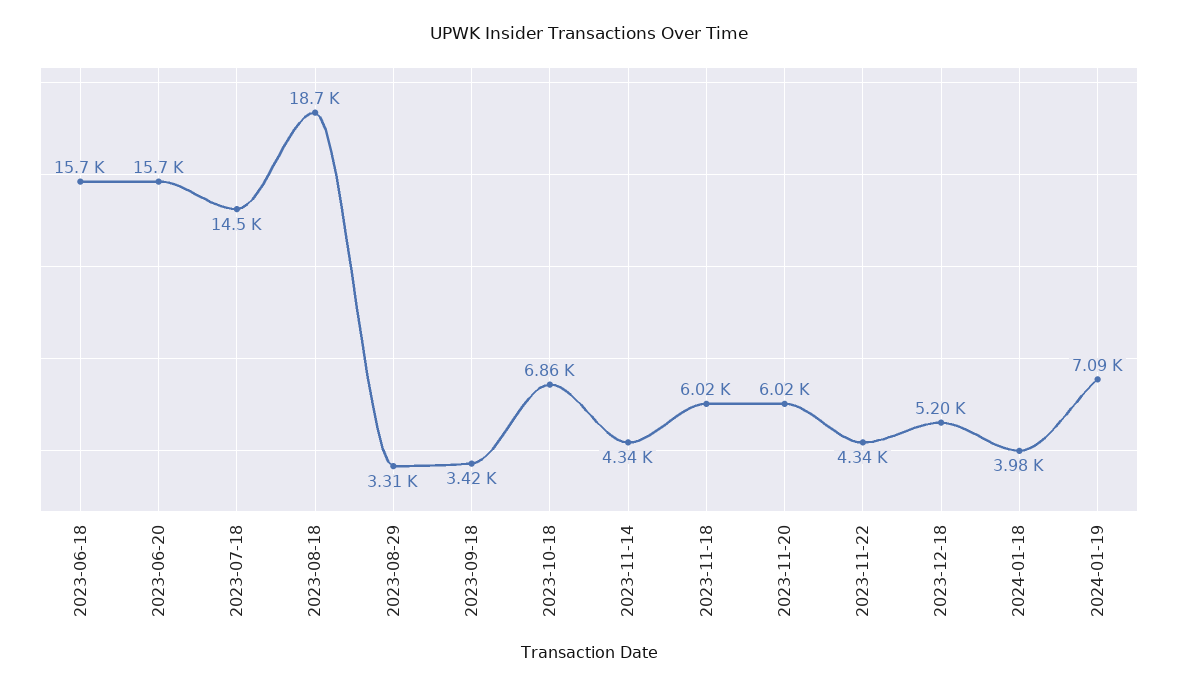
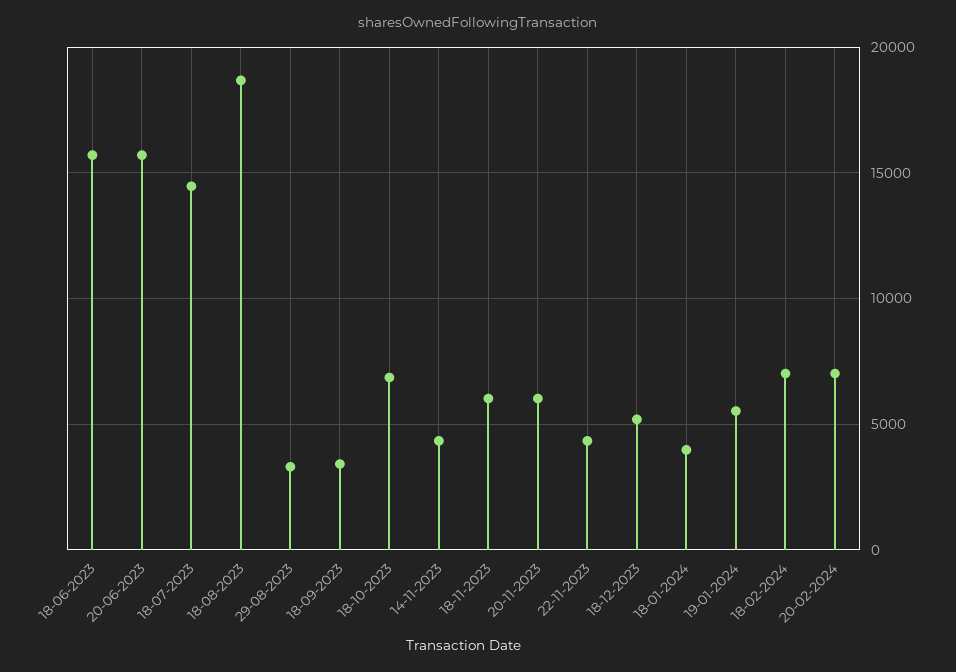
2024-01-19: 7090 -> 5500
18-02-2024: none -> 7000
20-02-2024: none -> 7000

